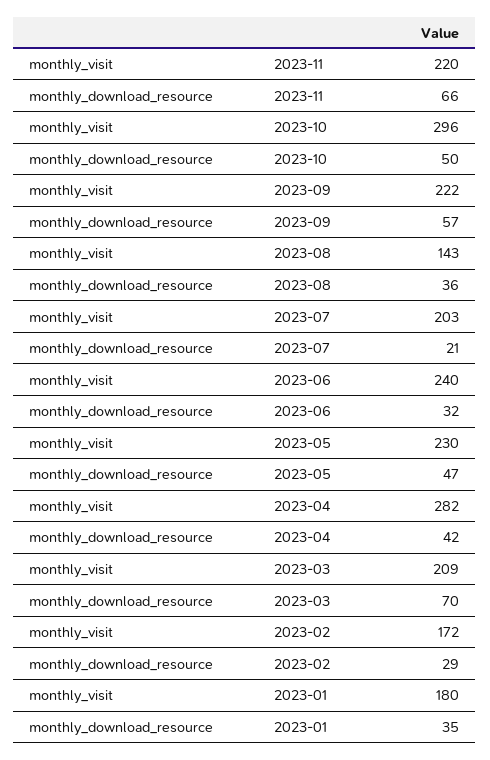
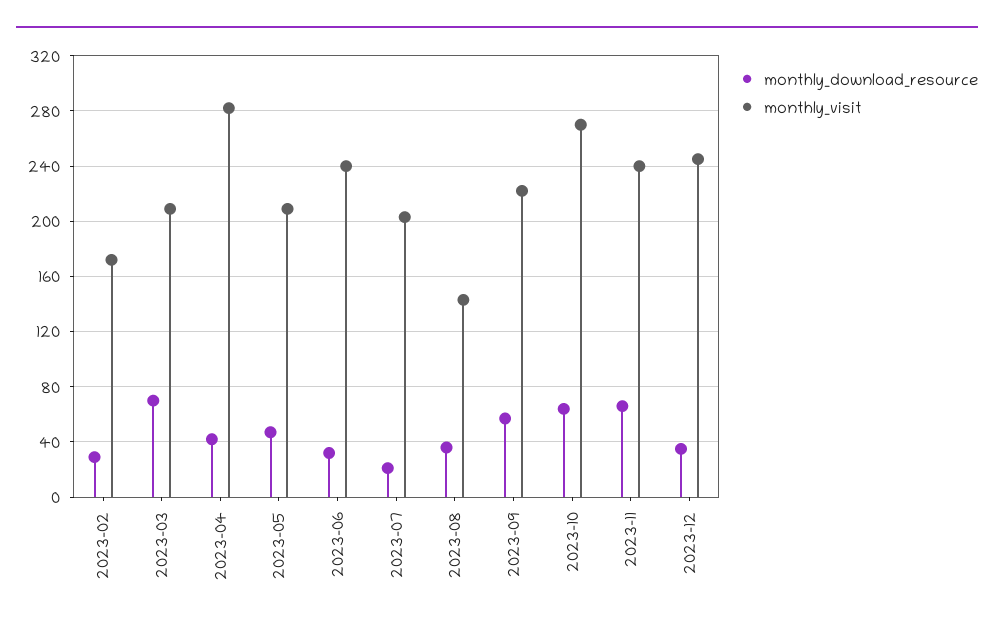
monthly_visit, 2023-11: 220 -> 240
monthly_visit, 2023-10: 296 -> 270
monthly_download_resource, 2023-10: 50 -> 65
monthly_visit, 2023-05: 230 -> 210
monthly_visit, 2023-01: 180 -> none
monthly_download_resource, 2023-01: 35 -> none
monthly_download_resource, 2023-12: none -> 35
monthly_visit, 2023-12: none -> 245

